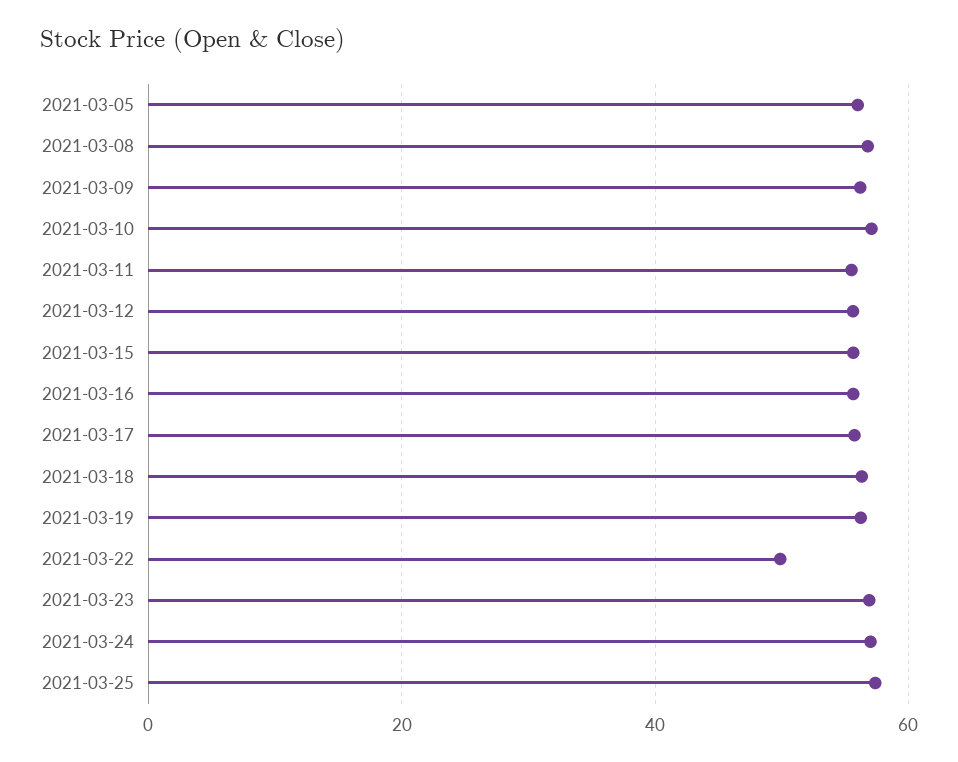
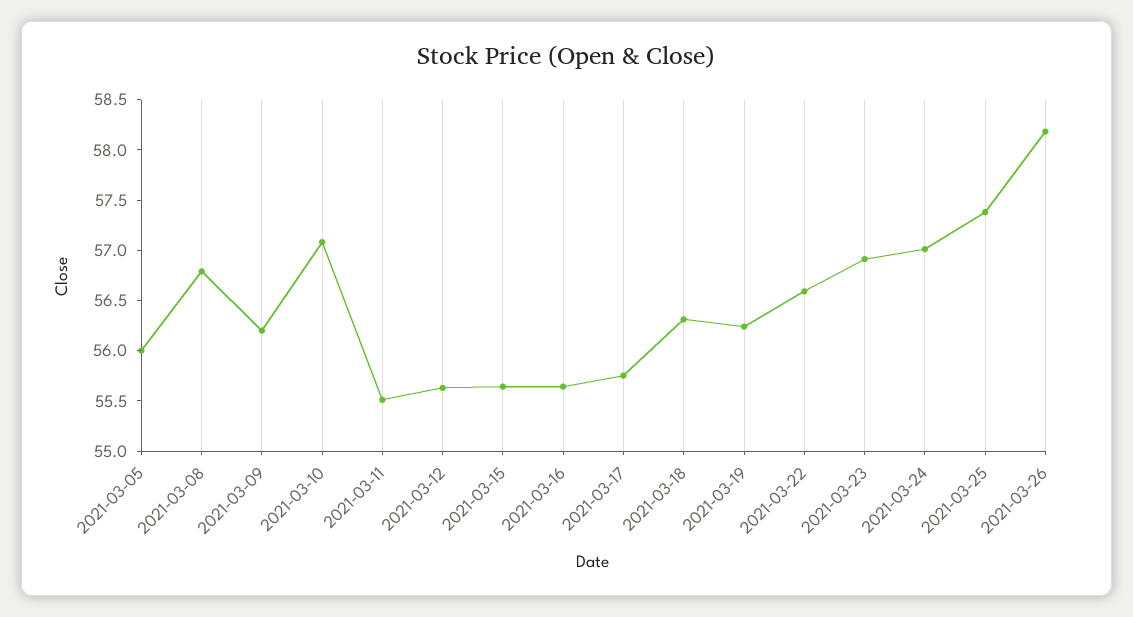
2021-03-22: 50 -> 56.6
2021-03-26: none -> 58.2

